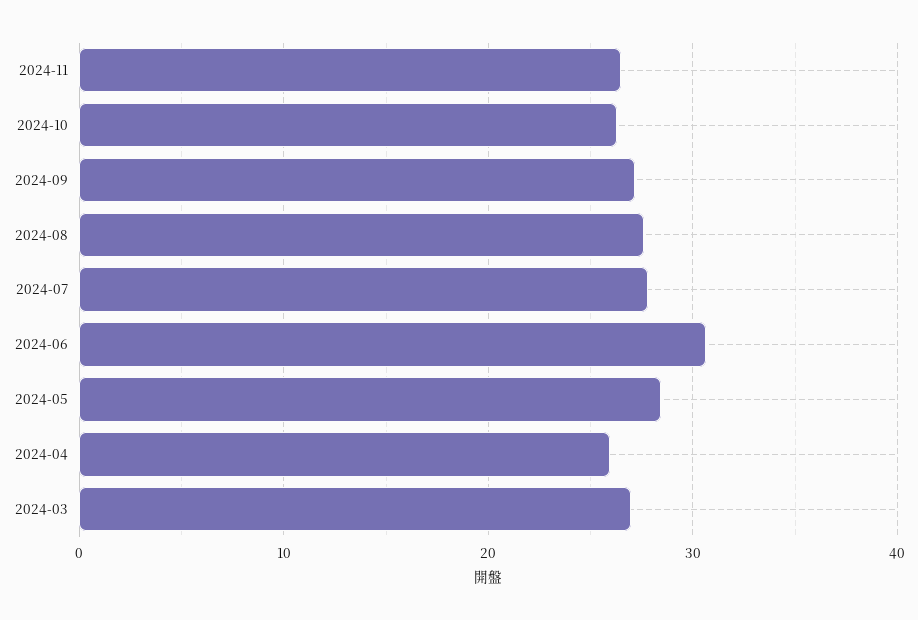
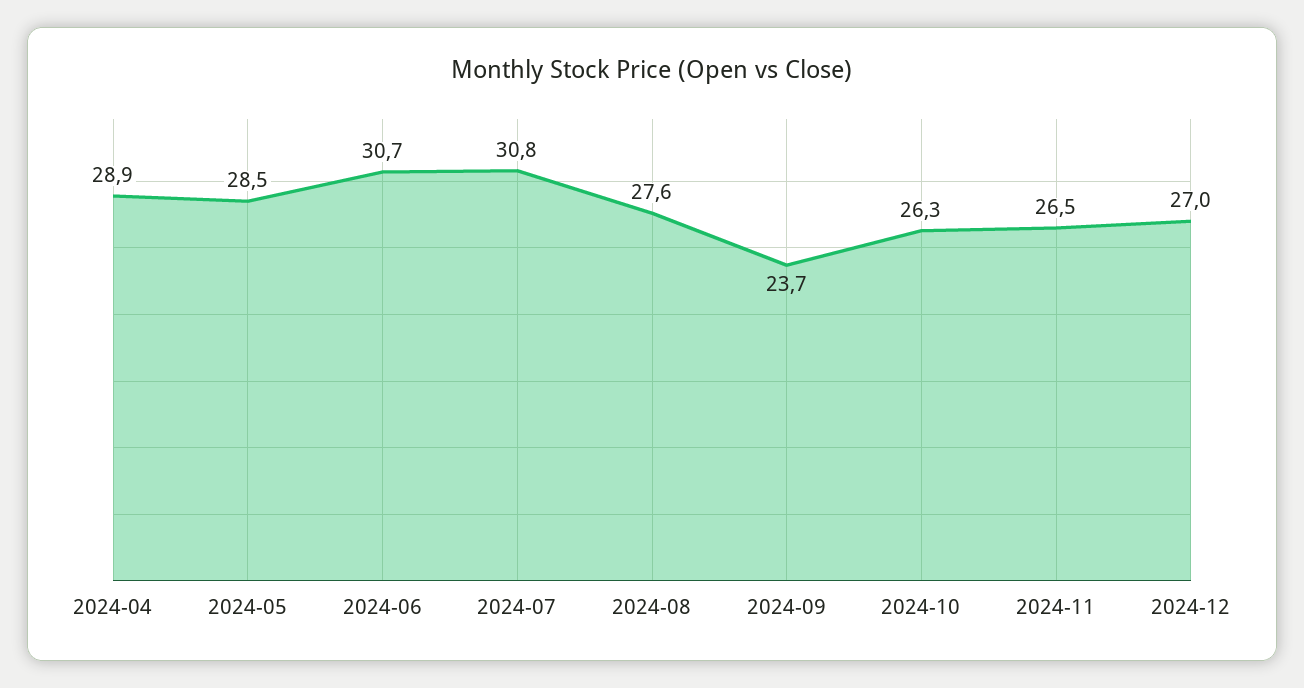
2024-09: 27 -> 23.7
2024-07: 28 -> 30.8
2024-04: 26 -> 28.9
2024-03: 27 -> none
2024-12: none -> 27

